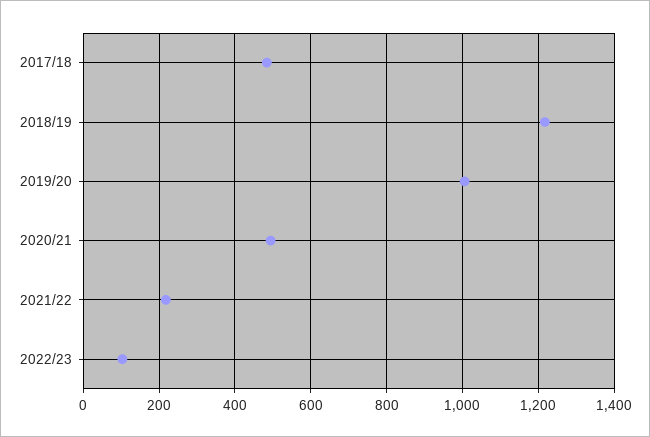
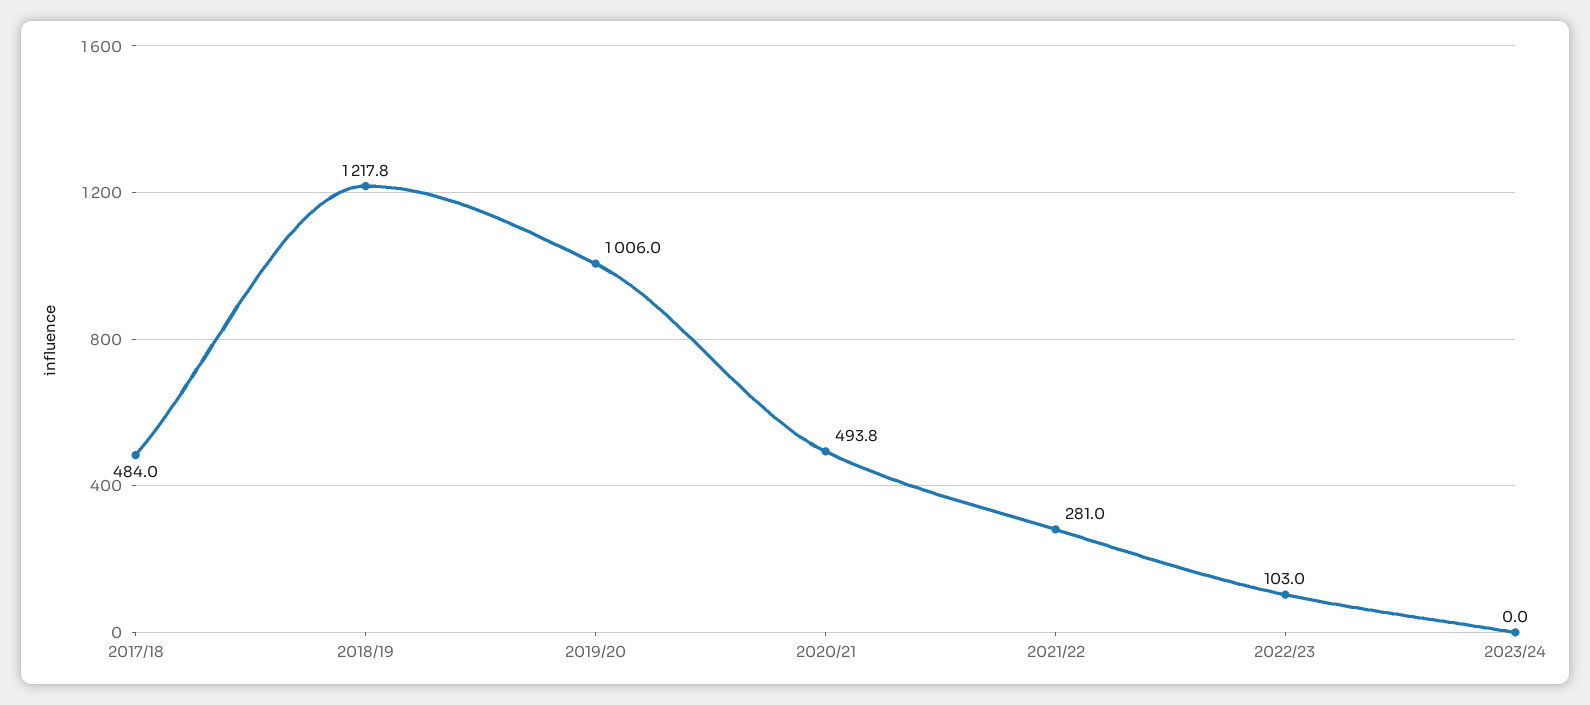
2021/22: 220 -> 281
2023/24: none -> 0

